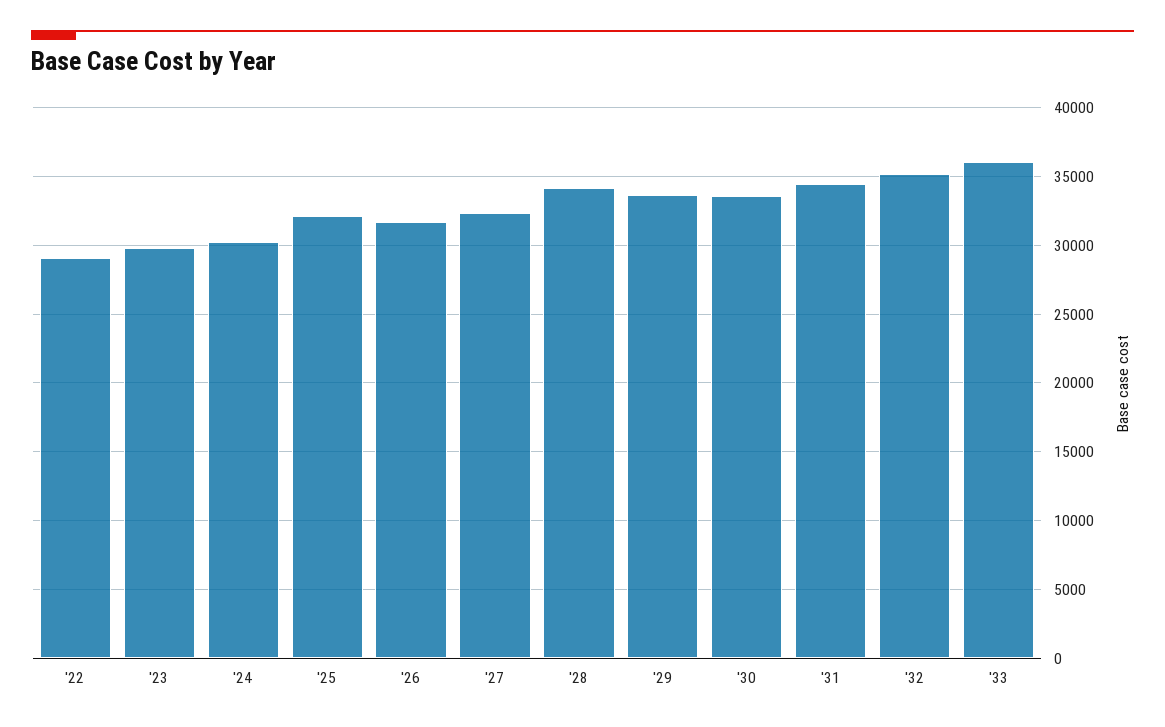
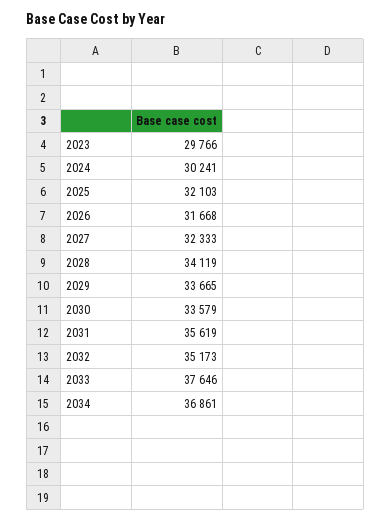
'22: 29000 -> none
'31: 34500 -> 35619
'33: 36000 -> 37646
2034: none -> 36861

